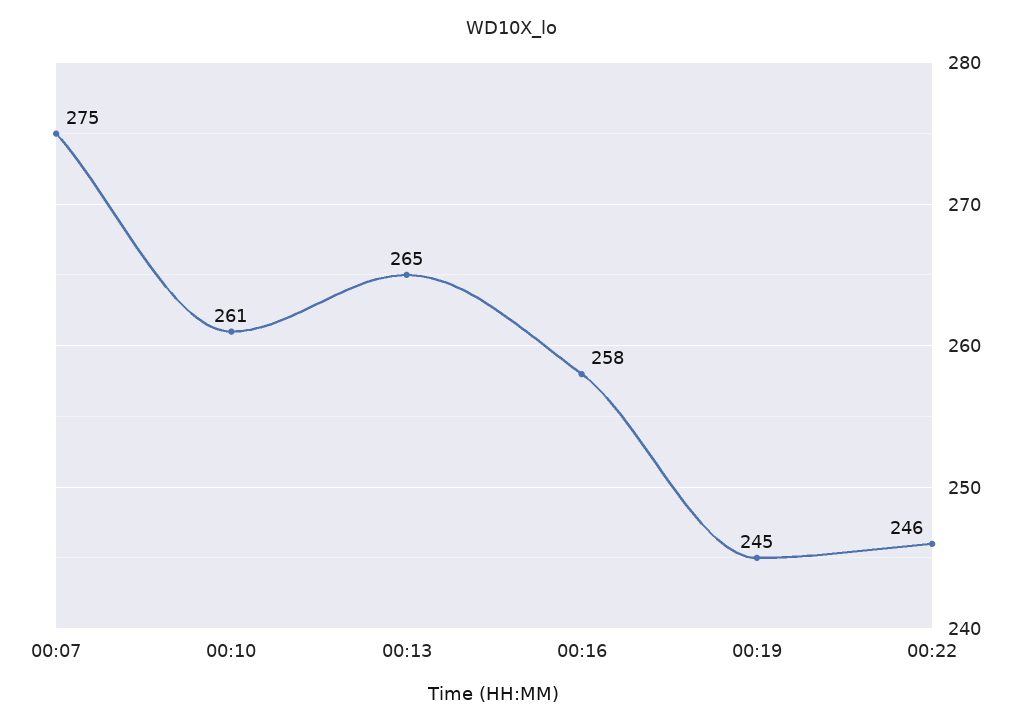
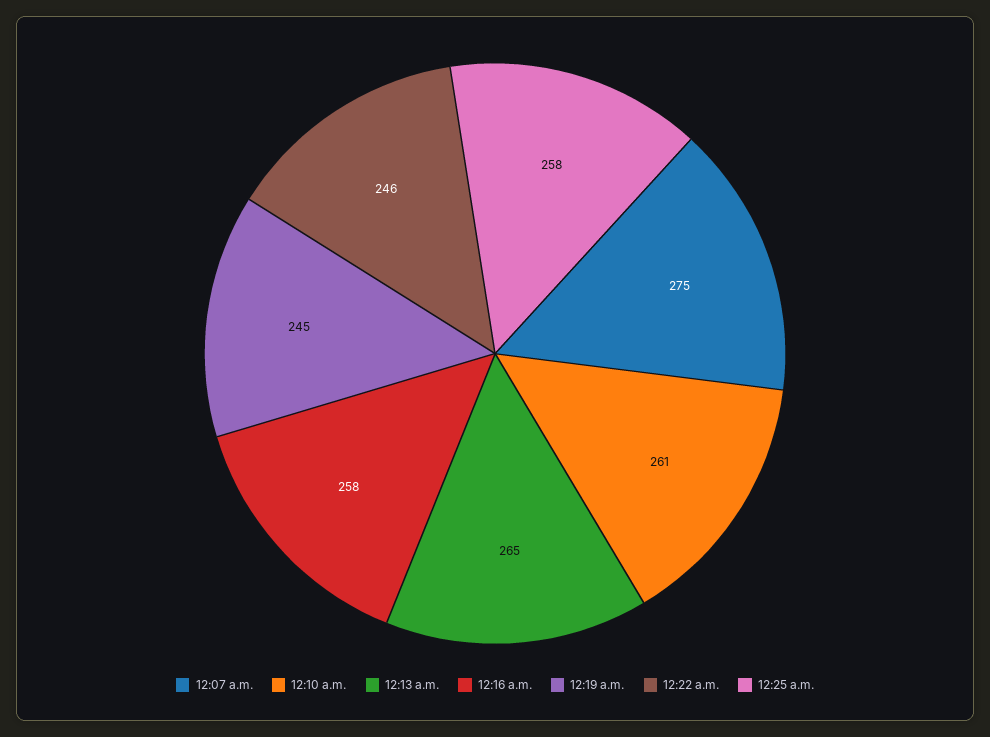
12:25 a.m.: none -> 258

